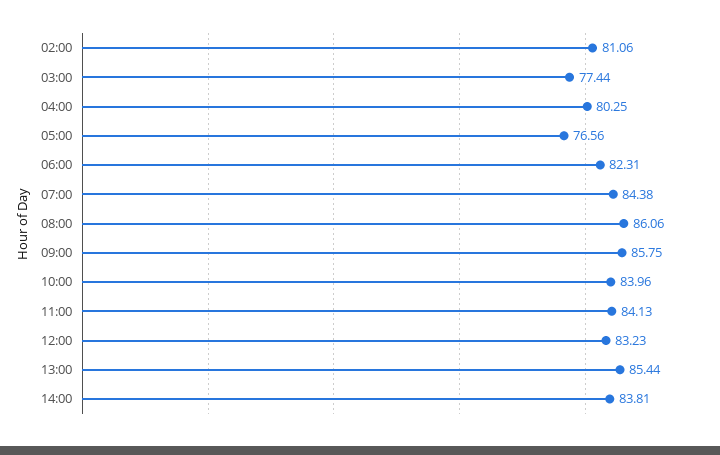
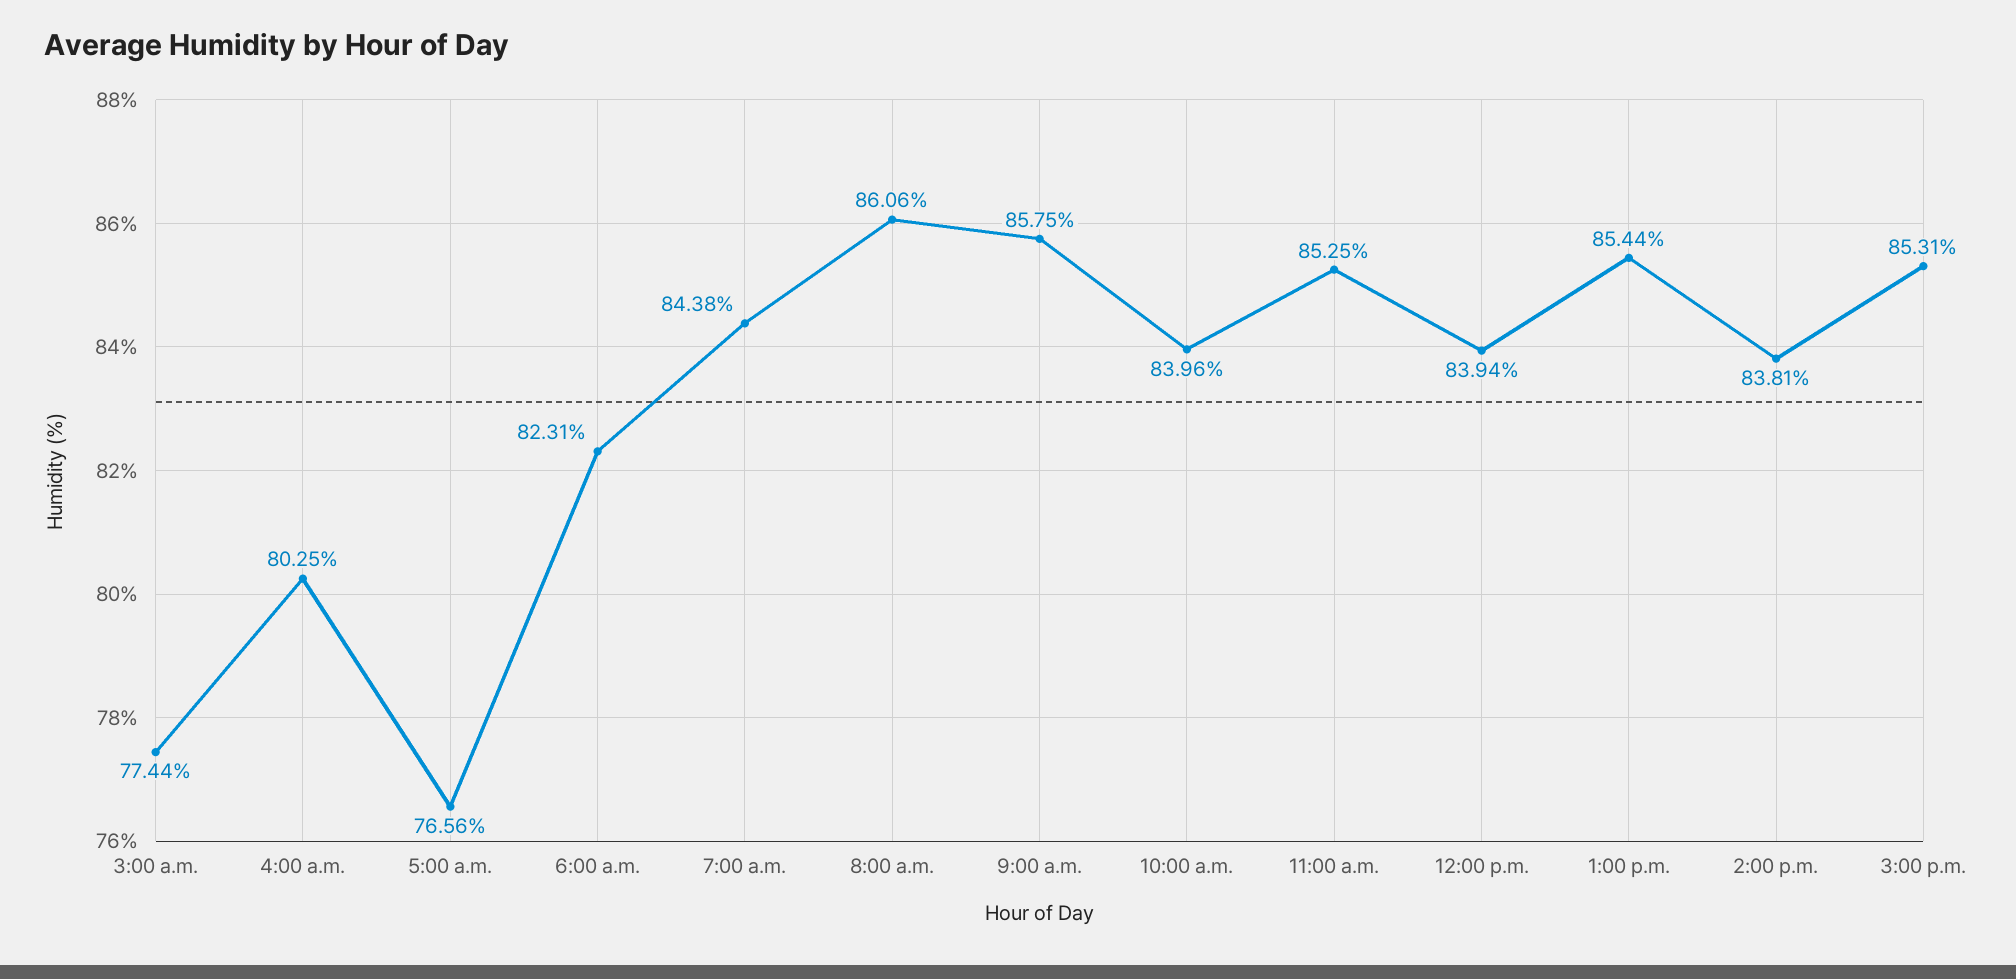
02:00: 81.06 -> none
11:00: 84.13 -> 85.25
12:00: 83.23 -> 83.94
3:00 p.m.: none -> 85.31

